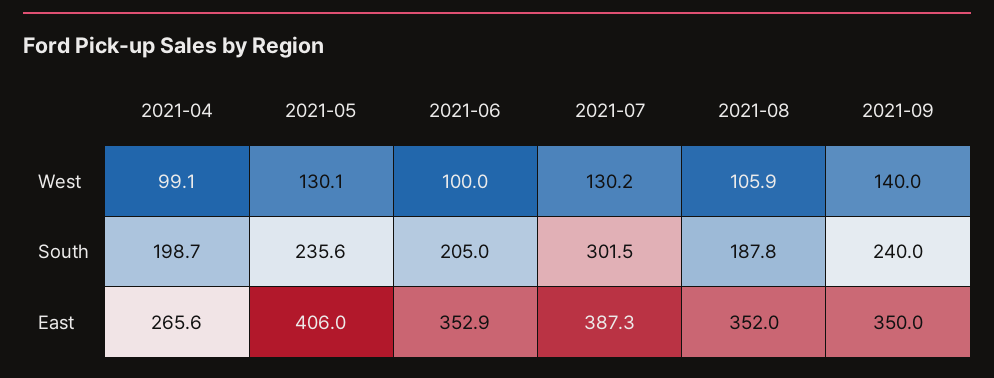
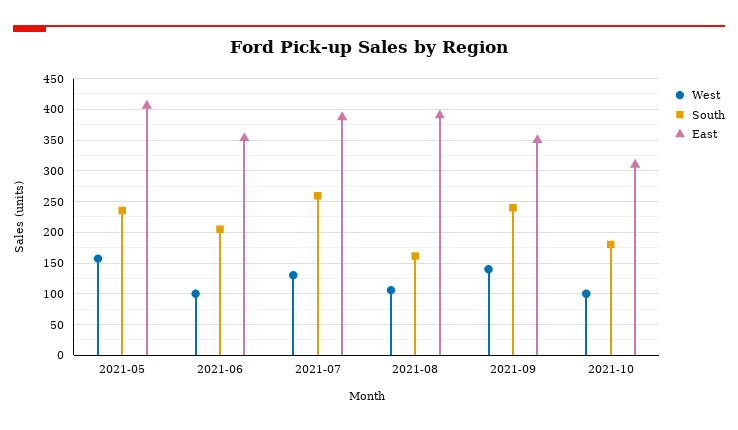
West, 2021-04: 99.1 -> none
West, 2021-05: 130.1 -> 160
South, 2021-04: 198.7 -> none
South, 2021-07: 301.5 -> 260
South, 2021-08: 187.8 -> 160
East, 2021-04: 265.6 -> none
East, 2021-08: 352 -> 390
West, 2021-10: none -> 100
South, 2021-10: none -> 180
East, 2021-10: none -> 310

